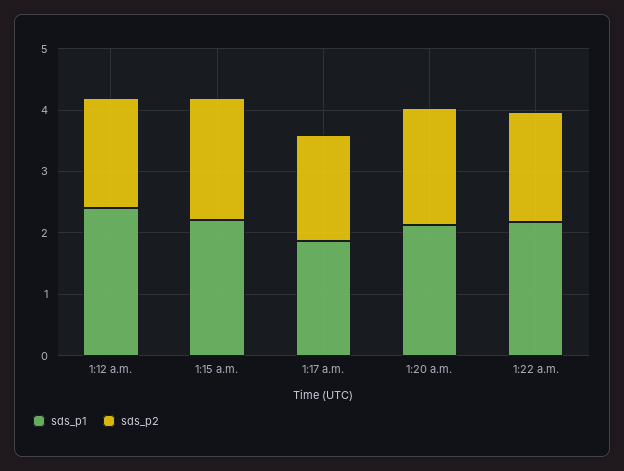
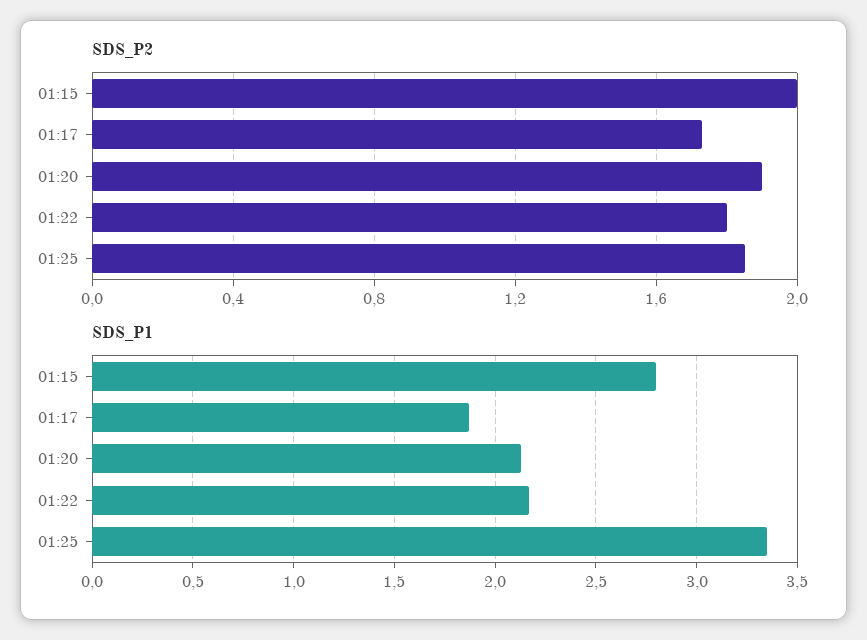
sds_p1, 1:12 a.m.: 2.4 -> none
sds_p2, 1:12 a.m.: 1.8 -> none
sds_p1, 1:15 a.m.: 2.2 -> 2.8
sds_p2, 01:25: none -> 1.85
sds_p1, 01:25: none -> 3.35

